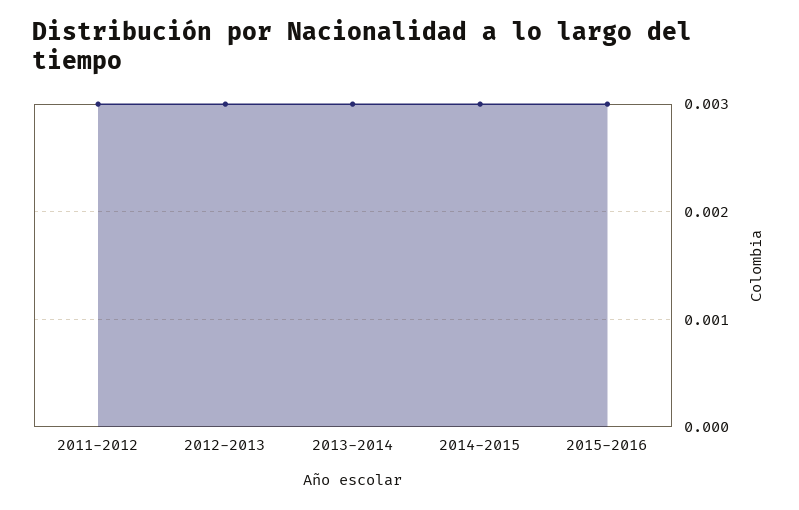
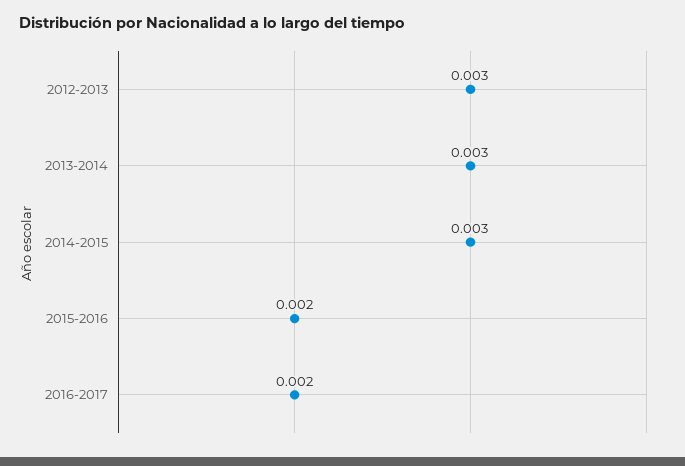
2011-2012: 0.003 -> none
2015-2016: 0.003 -> 0.002
2016-2017: none -> 0.002

